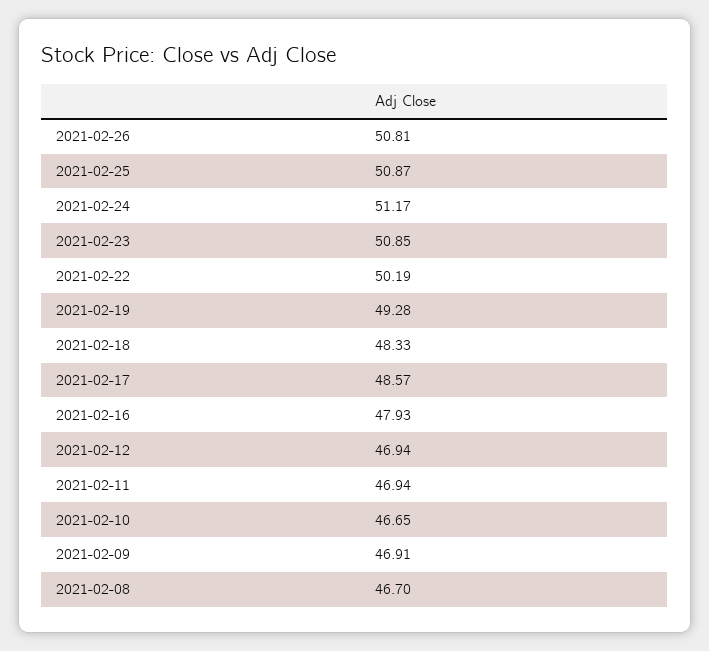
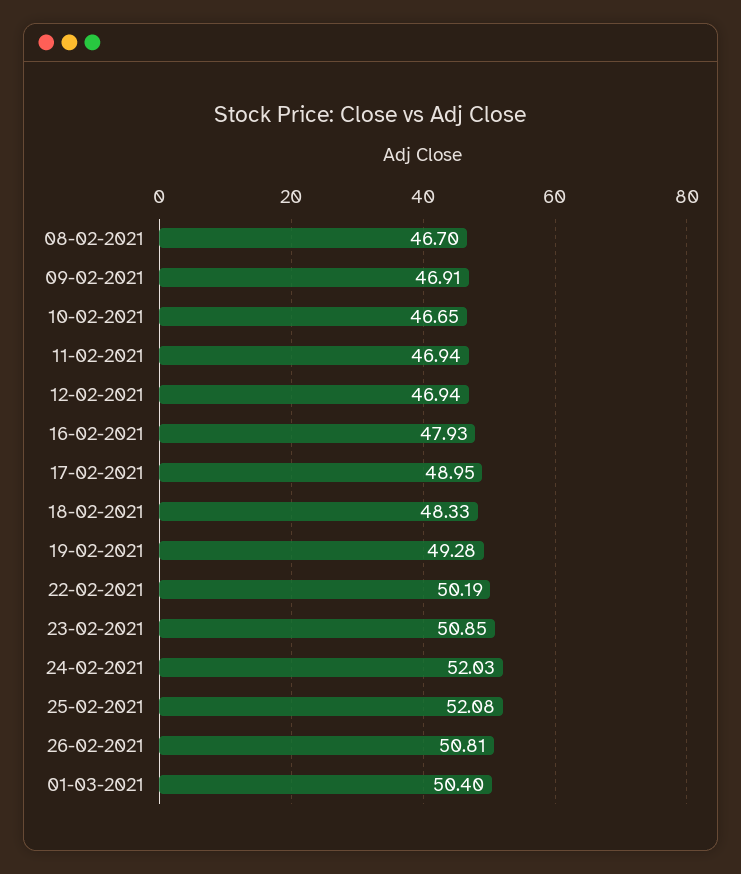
2021-02-25: 50.87 -> 52.08
2021-02-24: 51.17 -> 52.03
2021-02-17: 48.57 -> 48.95
01-03-2021: none -> 50.4

